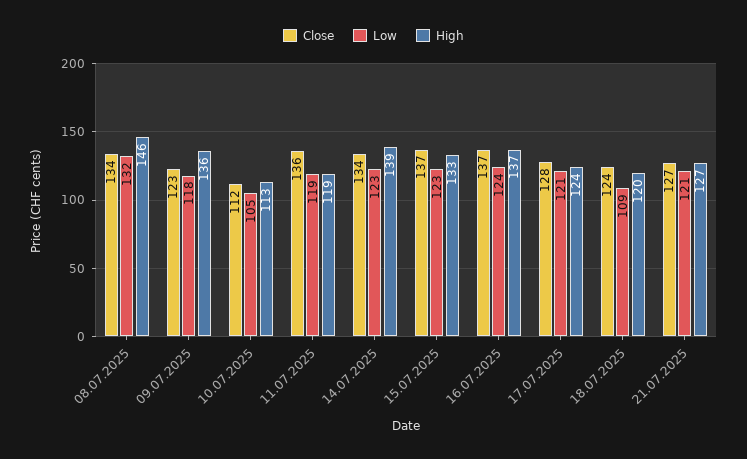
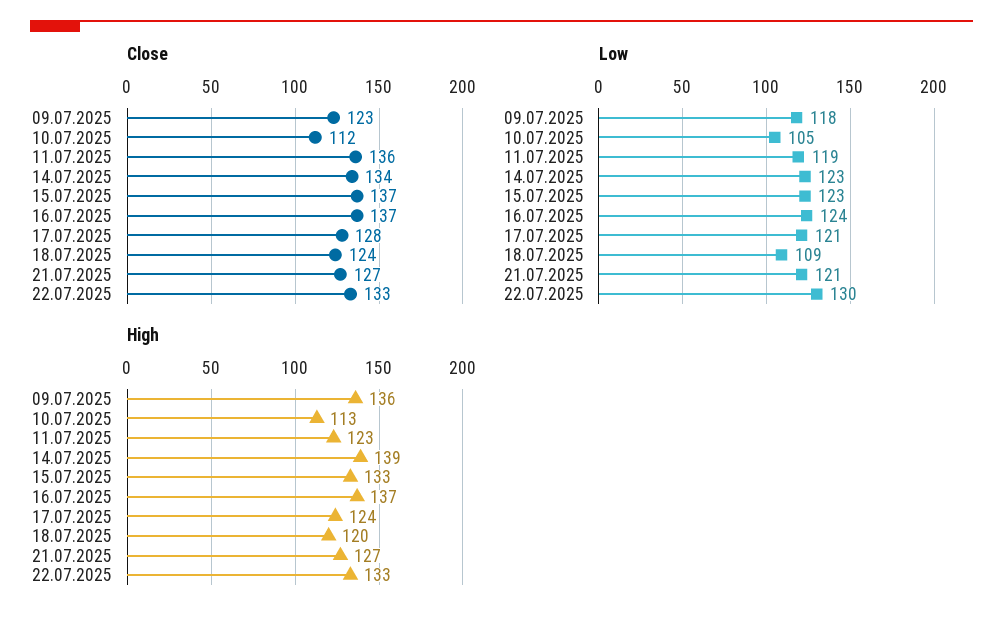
Close, 08.07.2025: 134 -> none
Low, 08.07.2025: 132 -> none
High, 08.07.2025: 146 -> none
High, 11.07.2025: 119 -> 123
Close, 22.07.2025: none -> 133
Low, 22.07.2025: none -> 130
High, 22.07.2025: none -> 133

